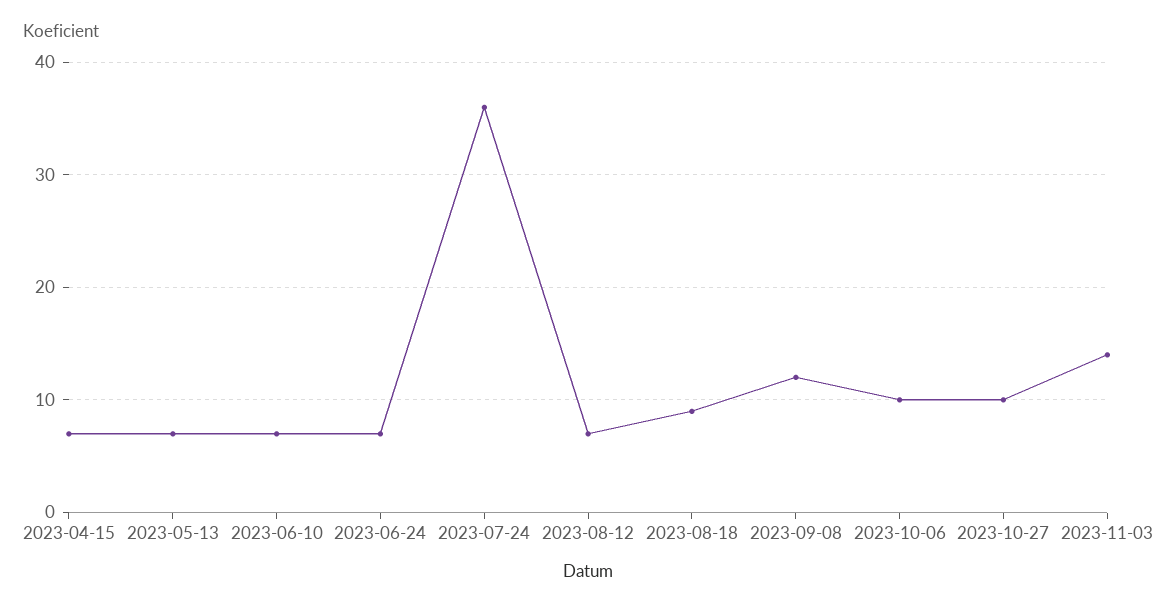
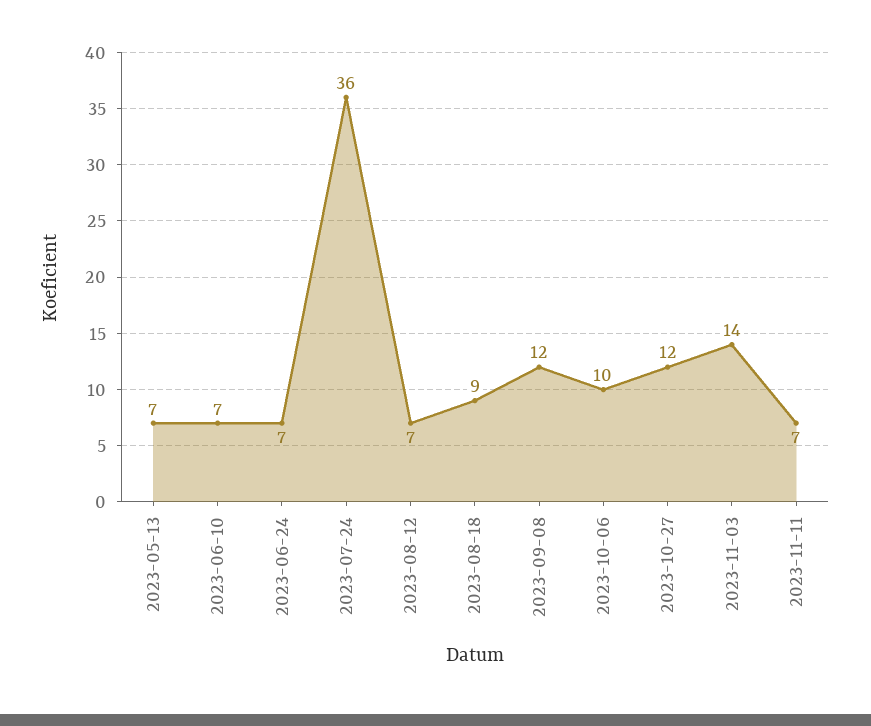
2023-04-15: 7 -> none
2023-10-27: 10 -> 12
2023-11-11: none -> 7

